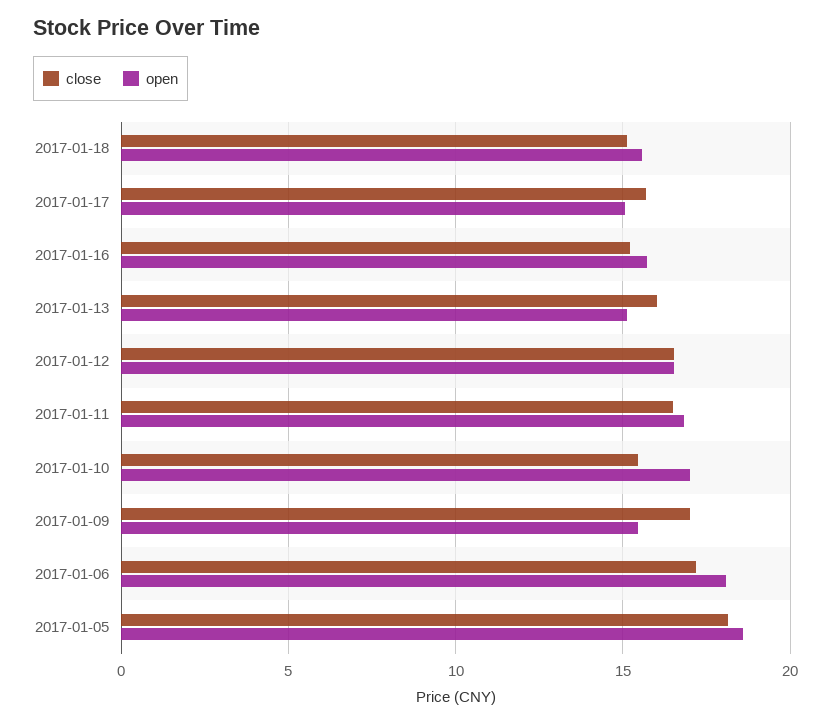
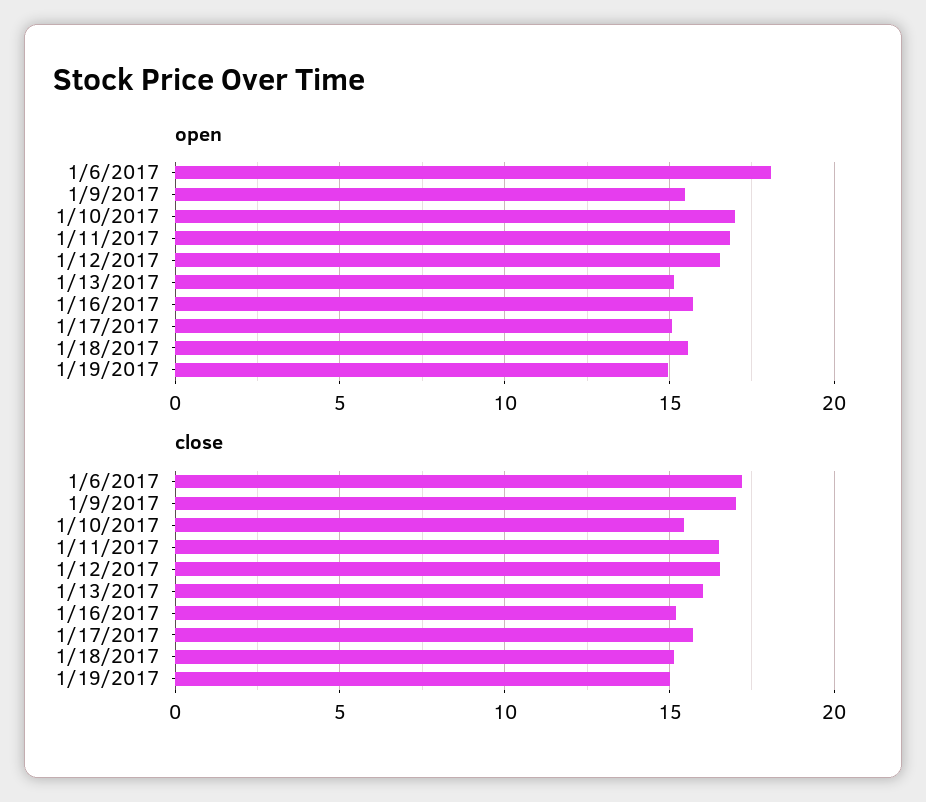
close, 2017-01-05: 18 -> none
open, 2017-01-05: 18.5 -> none
open, 1/19/2017: none -> 15
close, 1/19/2017: none -> 15

